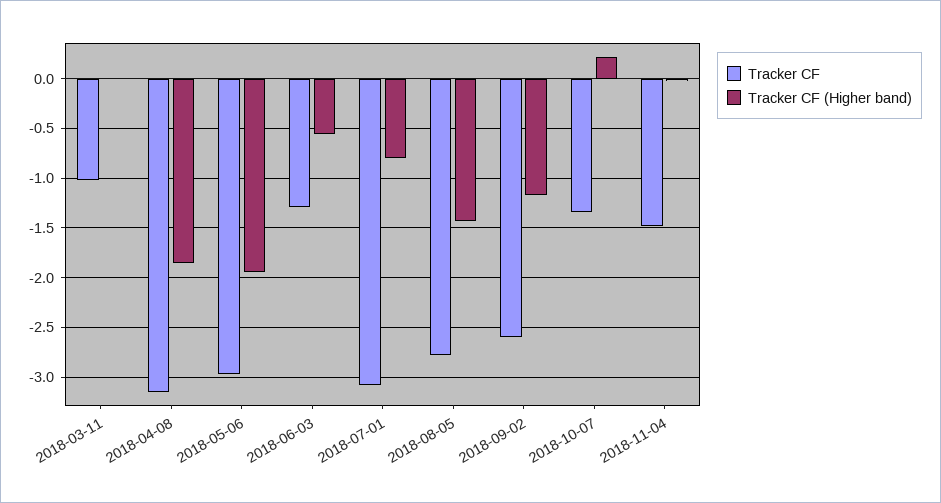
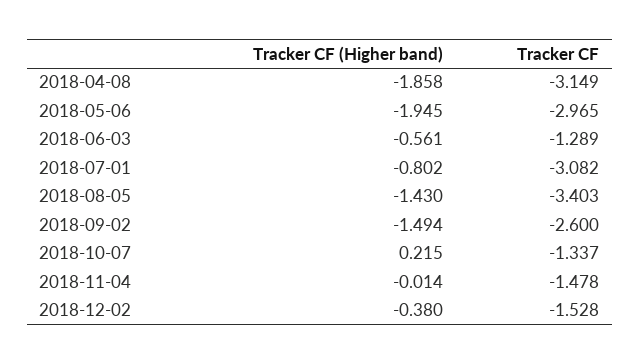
Tracker CF, 2018-03-11: -1 -> none
Tracker CF (Higher band), 2018-03-11: 0 -> none
Tracker CF, 2018-08-05: -2.8 -> -3.403
Tracker CF (Higher band), 2018-09-02: -1.2 -> -1.494
Tracker CF (Higher band), 2018-12-02: none -> -0.38
Tracker CF, 2018-12-02: none -> -1.528

